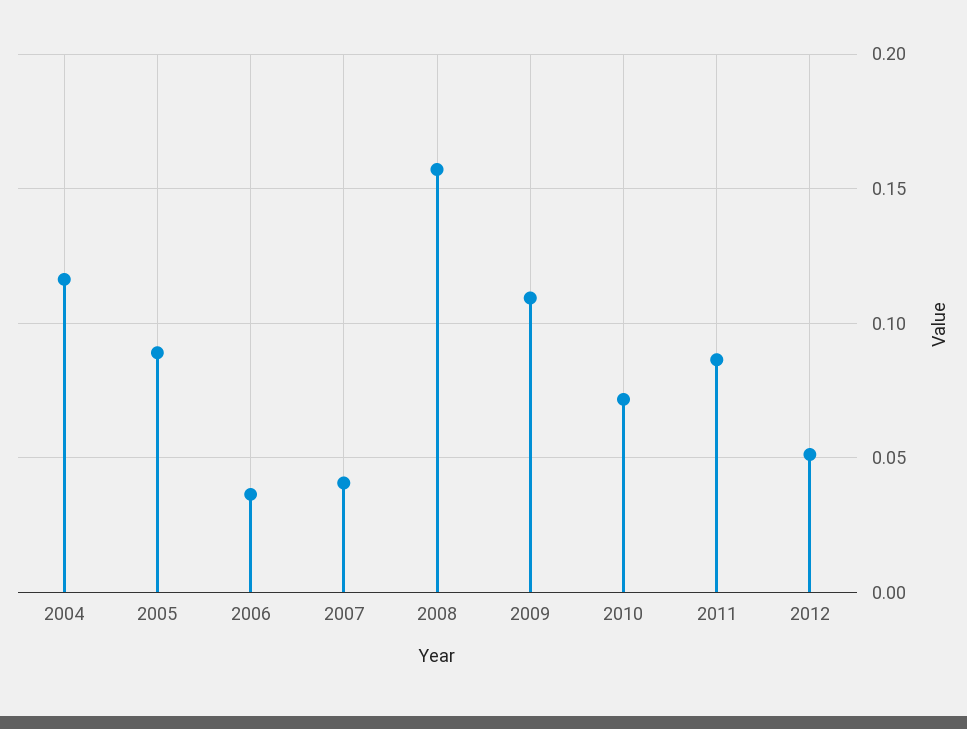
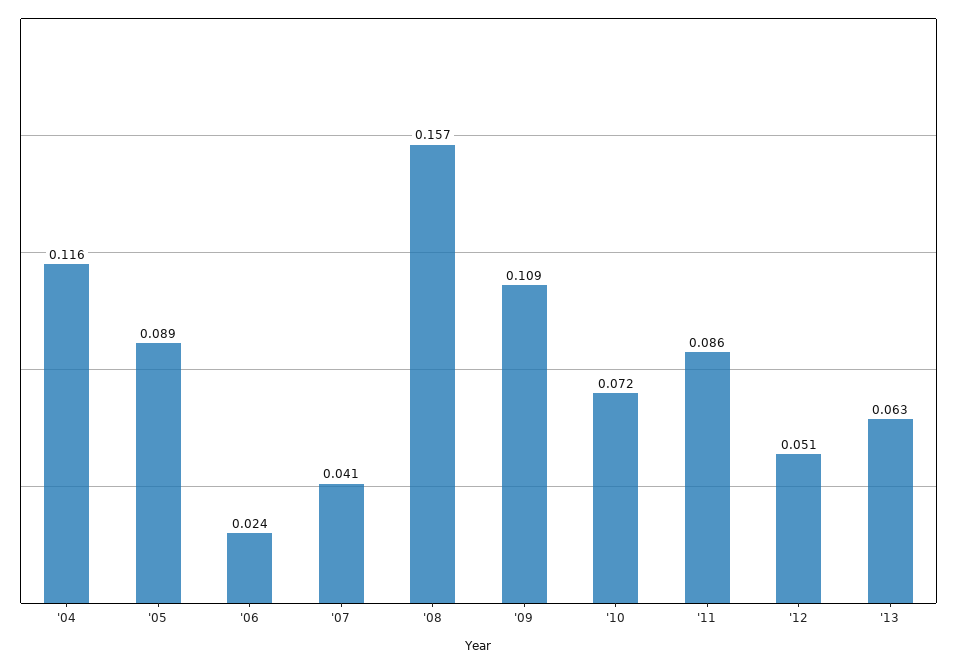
2006: 0.035 -> 0.024
'13: none -> 0.063

